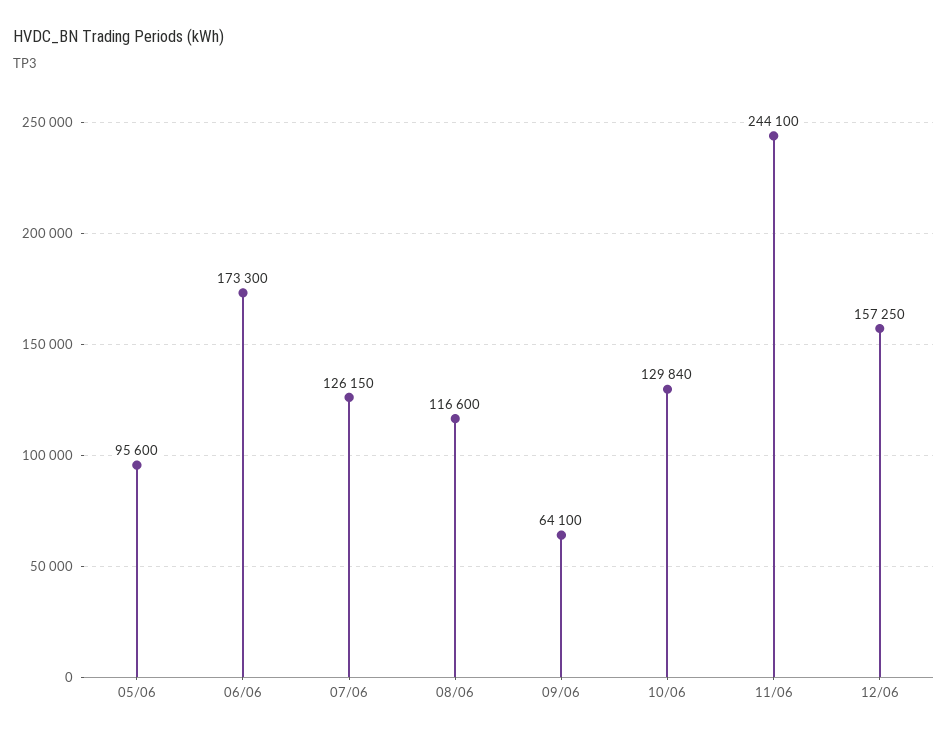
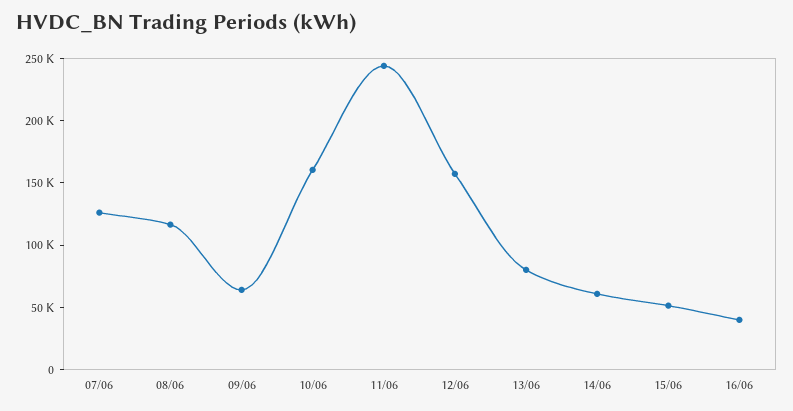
05/06: 95600 -> none
06/06: 173300 -> none
10/06: 129840 -> 160000
13/06: none -> 80000
14/06: none -> 60000
15/06: none -> 50000
16/06: none -> 40000

